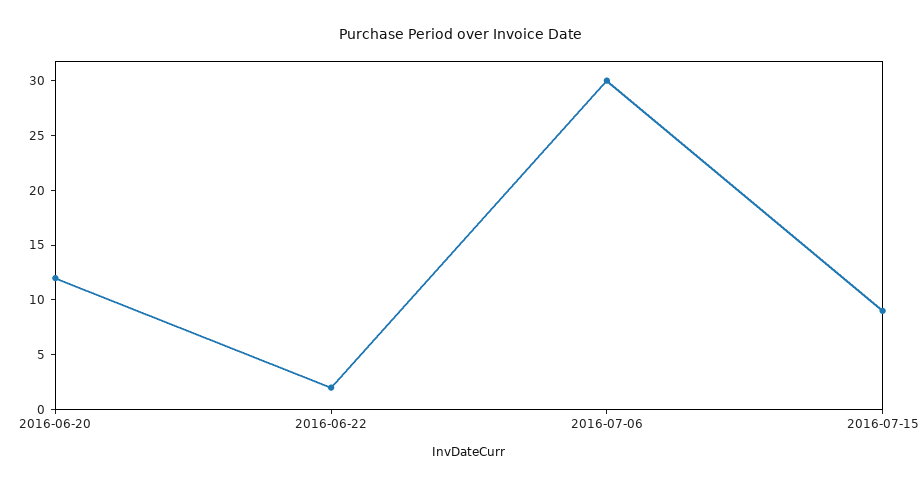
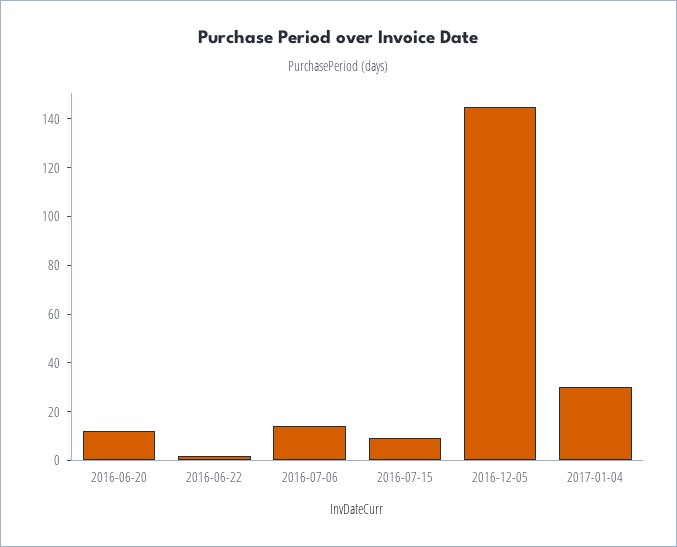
2016-07-06: 30 -> 15
2016-12-05: none -> 145
2017-01-04: none -> 30

